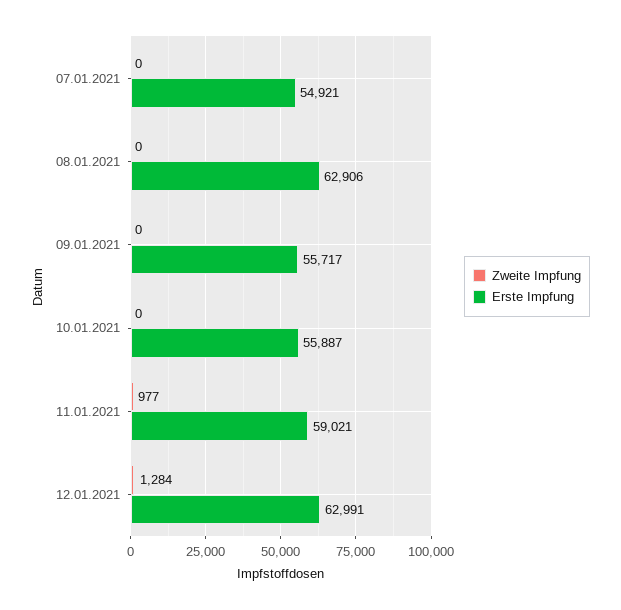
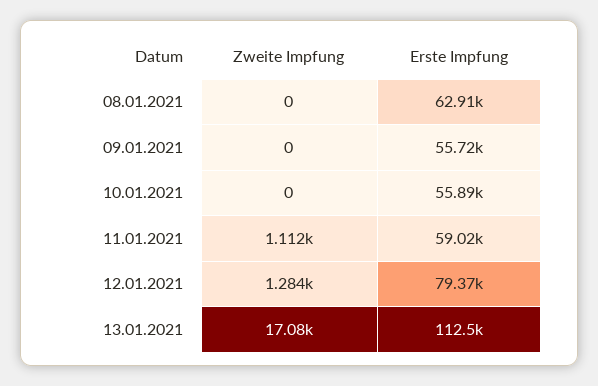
Zweite Impfung, 07.01.2021: 0 -> none
Erste Impfung, 07.01.2021: 54921 -> none
Zweite Impfung, 11.01.2021: 977 -> 1112
Erste Impfung, 12.01.2021: 62991 -> 79370
Zweite Impfung, 13.01.2021: none -> 17080
Erste Impfung, 13.01.2021: none -> 112500

